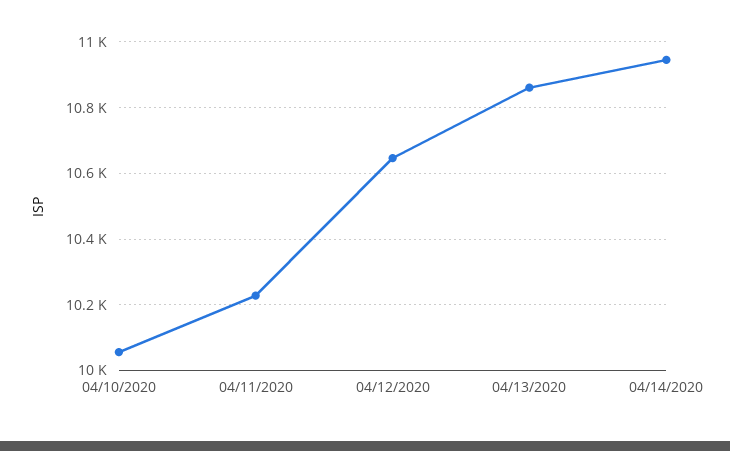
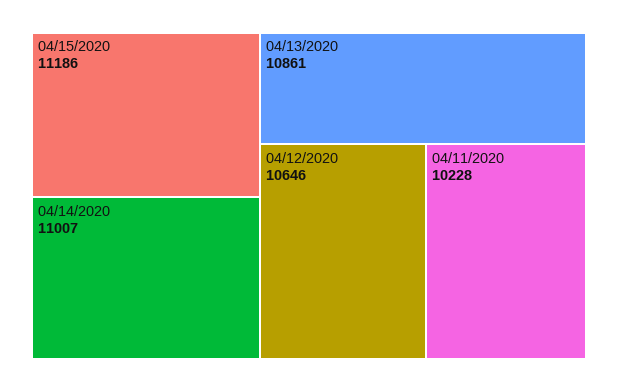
04/10/2020: 10060 -> none
04/14/2020: 10940 -> 11007
04/15/2020: none -> 11186

